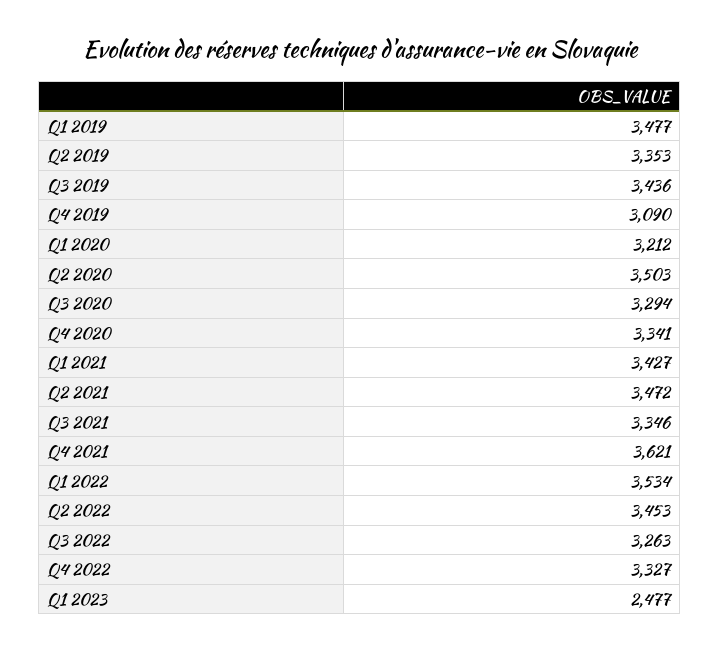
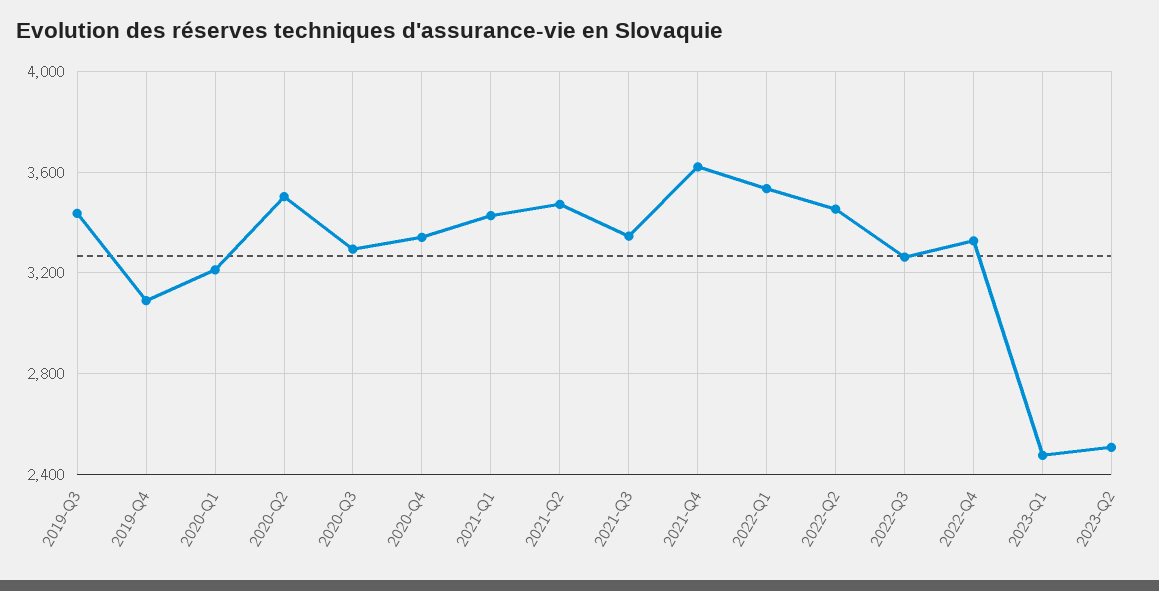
Q1 2019: 3477 -> none
Q2 2019: 3353 -> none
2023-Q2: none -> 2500

